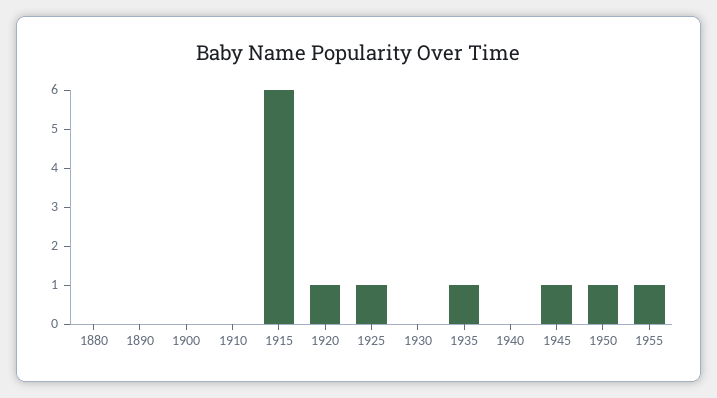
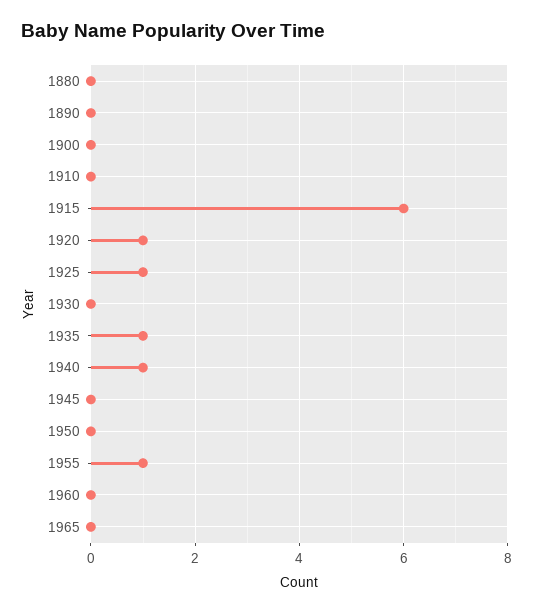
1940: 0 -> 1
1945: 1 -> 0
1950: 1 -> 0
1960: none -> 0
1965: none -> 0

